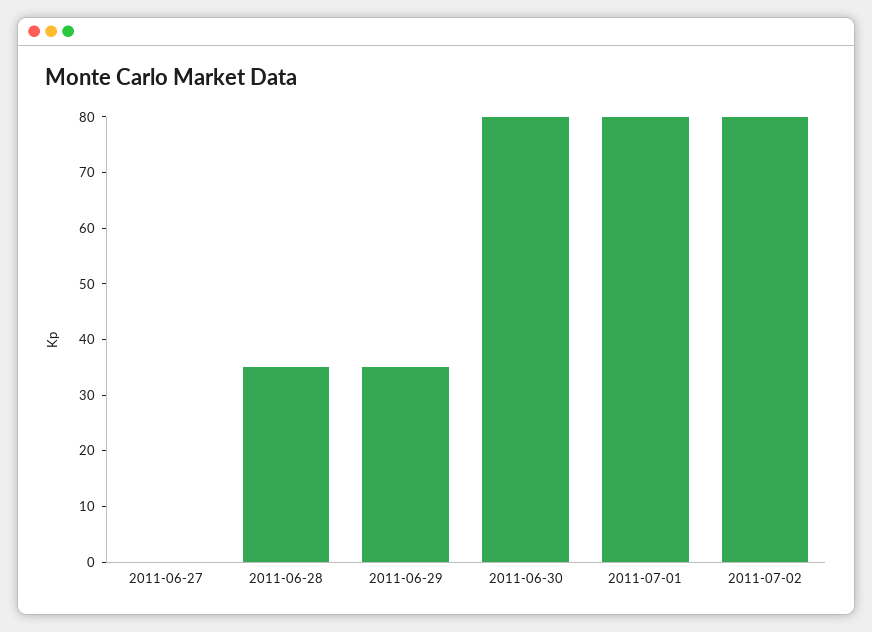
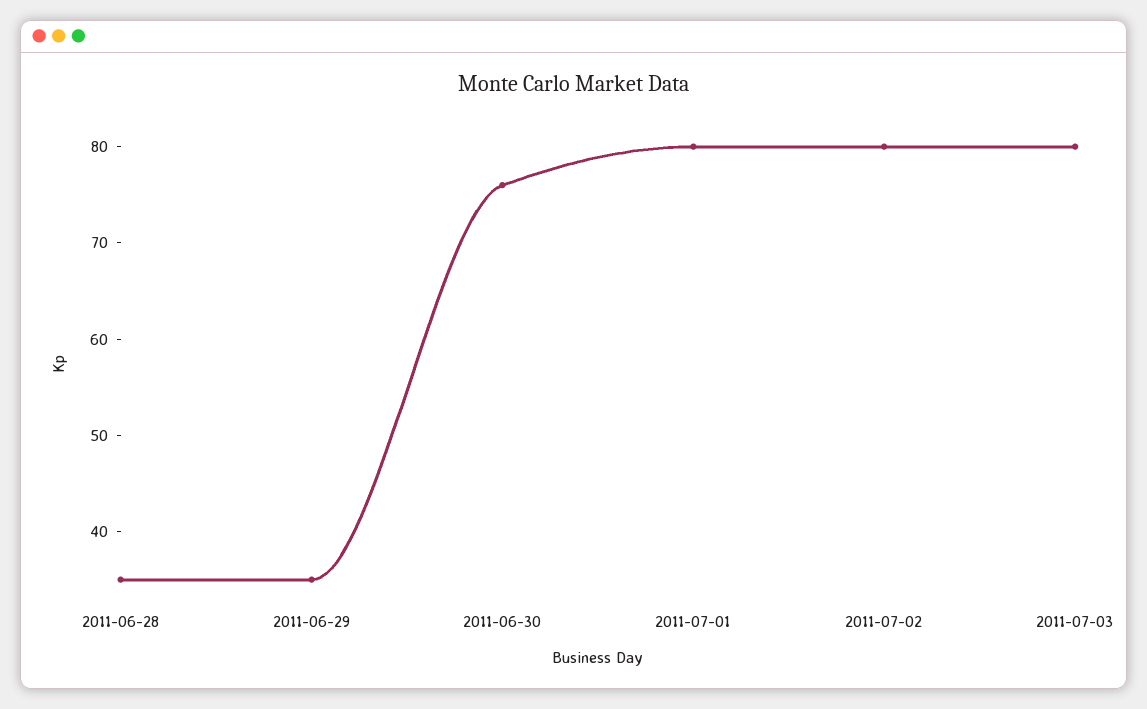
2011-06-27: 0 -> none
2011-06-30: 80 -> 76
2011-07-03: none -> 80

